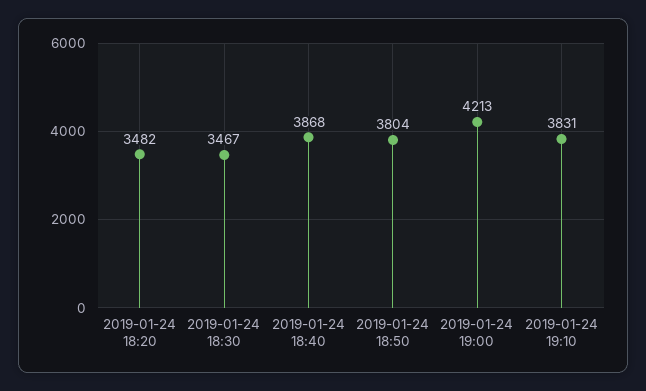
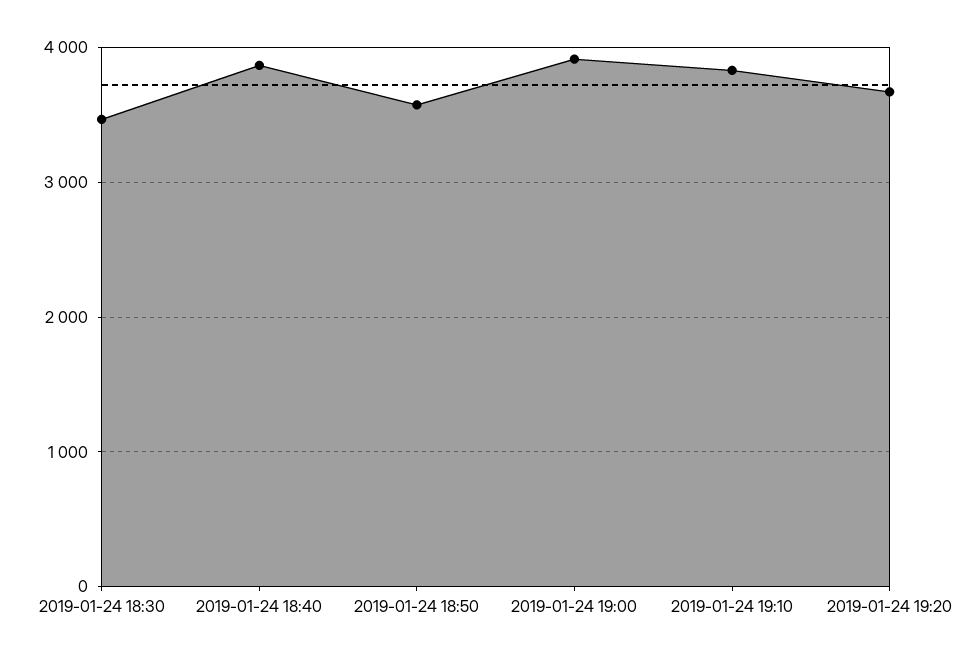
2019-01-24 18:20: 3482 -> none
2019-01-24 18:50: 3804 -> 3600
2019-01-24 19:00: 4213 -> 3900
2019-01-24 19:20: none -> 3700

